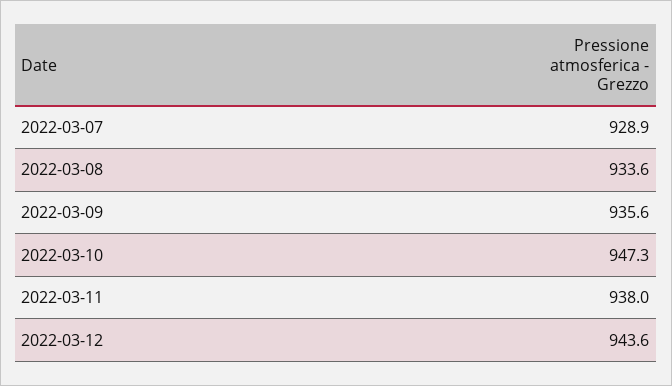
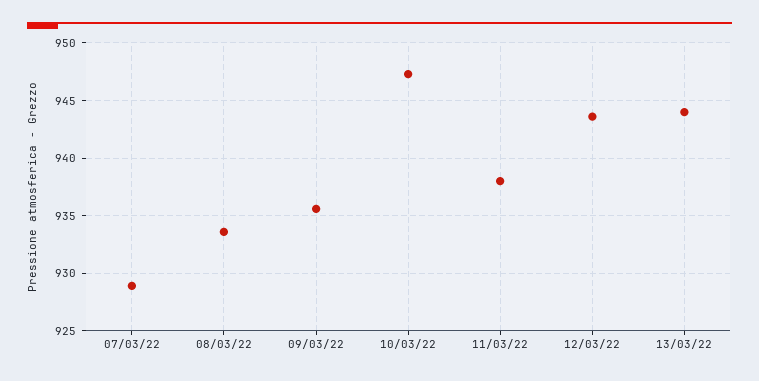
13/03/22: none -> 944

